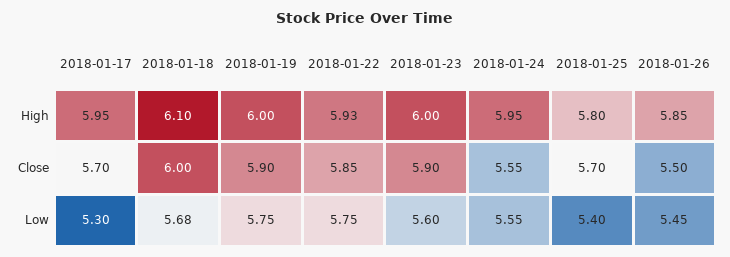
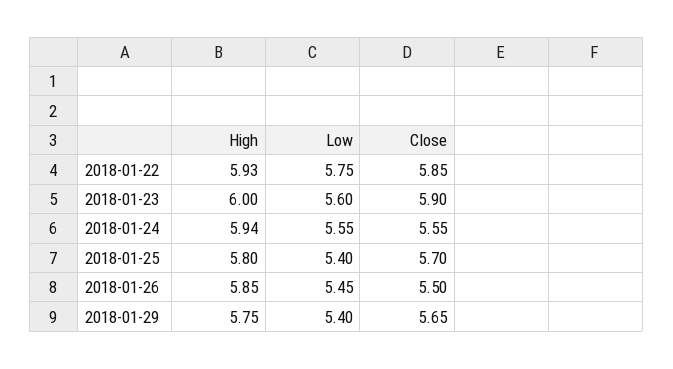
2018-01-17, High: 5.95 -> none
2018-01-18, High: 6.1 -> none
2018-01-19, High: 6 -> none
2018-01-24, High: 5.95 -> 5.94
2018-01-17, Close: 5.7 -> none
2018-01-18, Close: 6 -> none
2018-01-19, Close: 5.9 -> none
2018-01-17, Low: 5.3 -> none
2018-01-18, Low: 5.68 -> none
2018-01-19, Low: 5.75 -> none
2018-01-29, High: none -> 5.75
2018-01-29, Low: none -> 5.4
2018-01-29, Close: none -> 5.65

